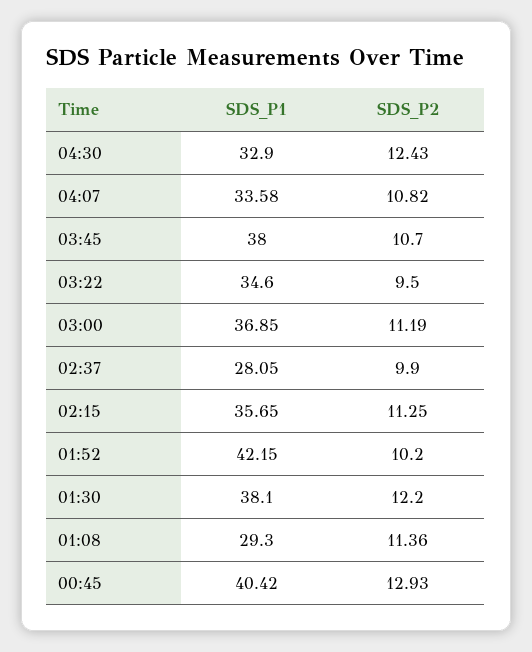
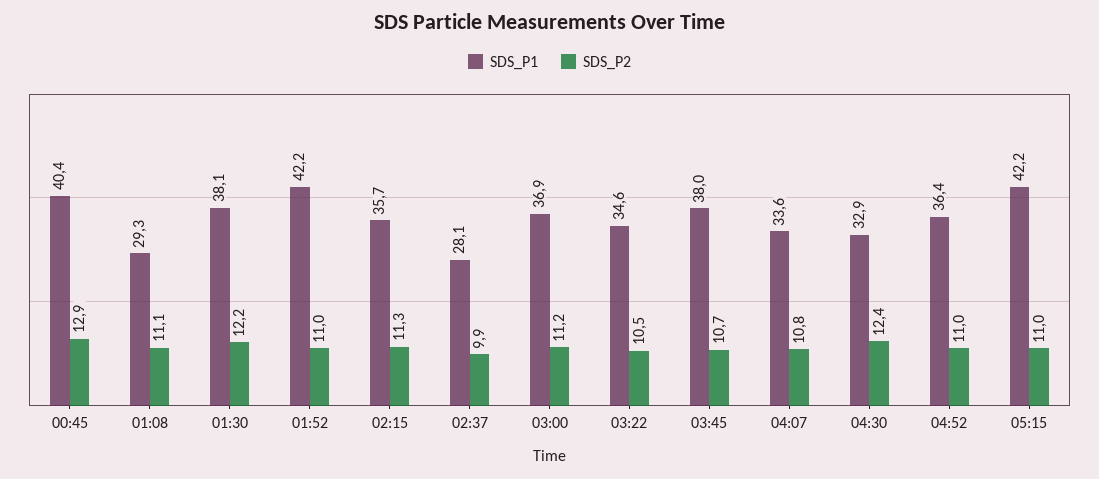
SDS_P2, 03:22: 9.5 -> 10.5
SDS_P2, 01:52: 10.2 -> 11
SDS_P2, 01:08: 11.36 -> 11.1
SDS_P1, 04:52: none -> 36.4
SDS_P2, 04:52: none -> 11
SDS_P1, 05:15: none -> 42.2
SDS_P2, 05:15: none -> 11

